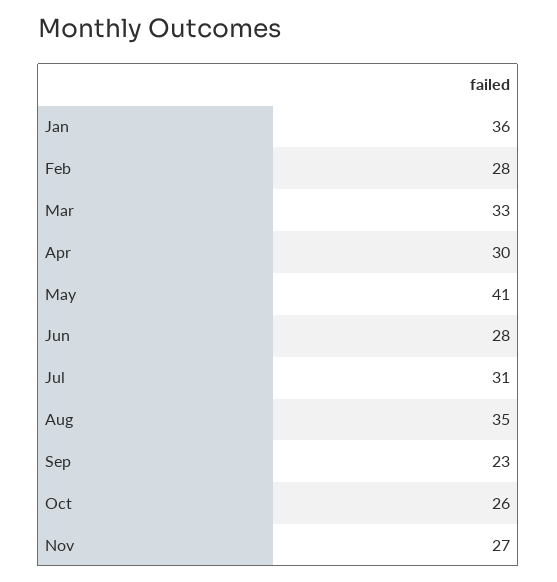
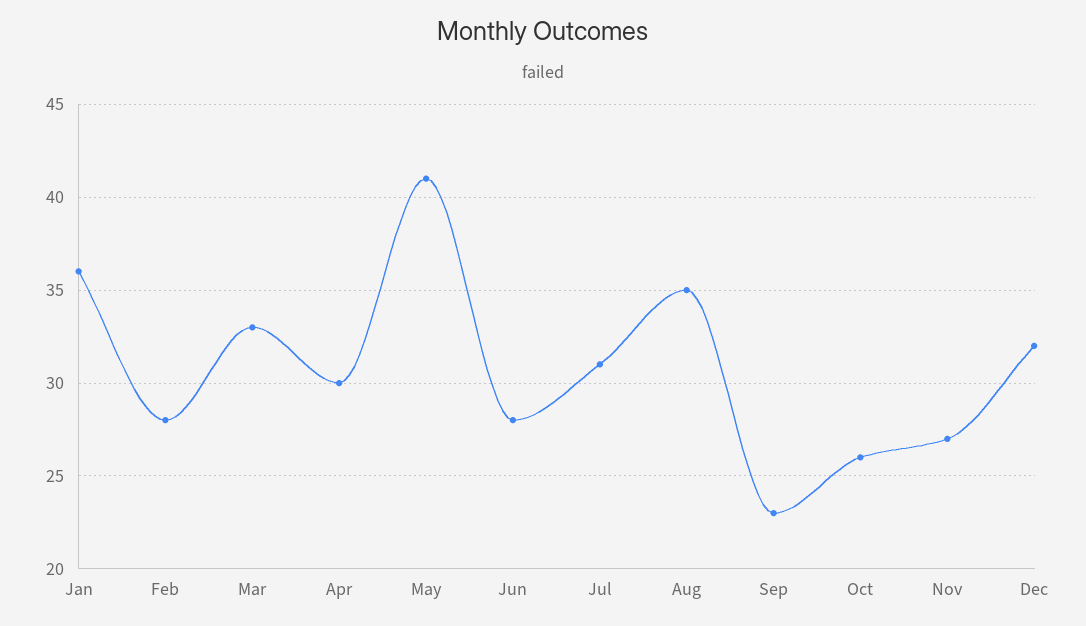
Dec: none -> 32

